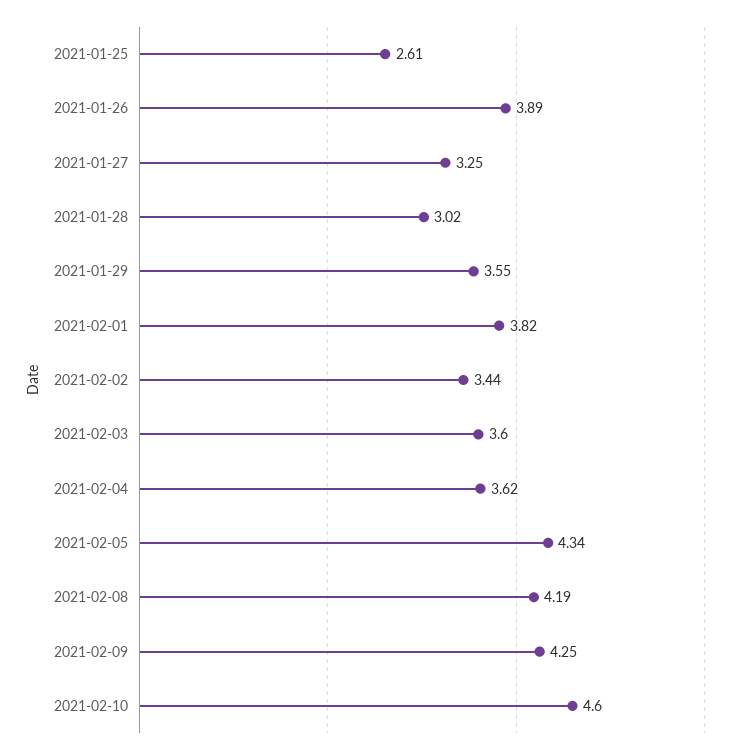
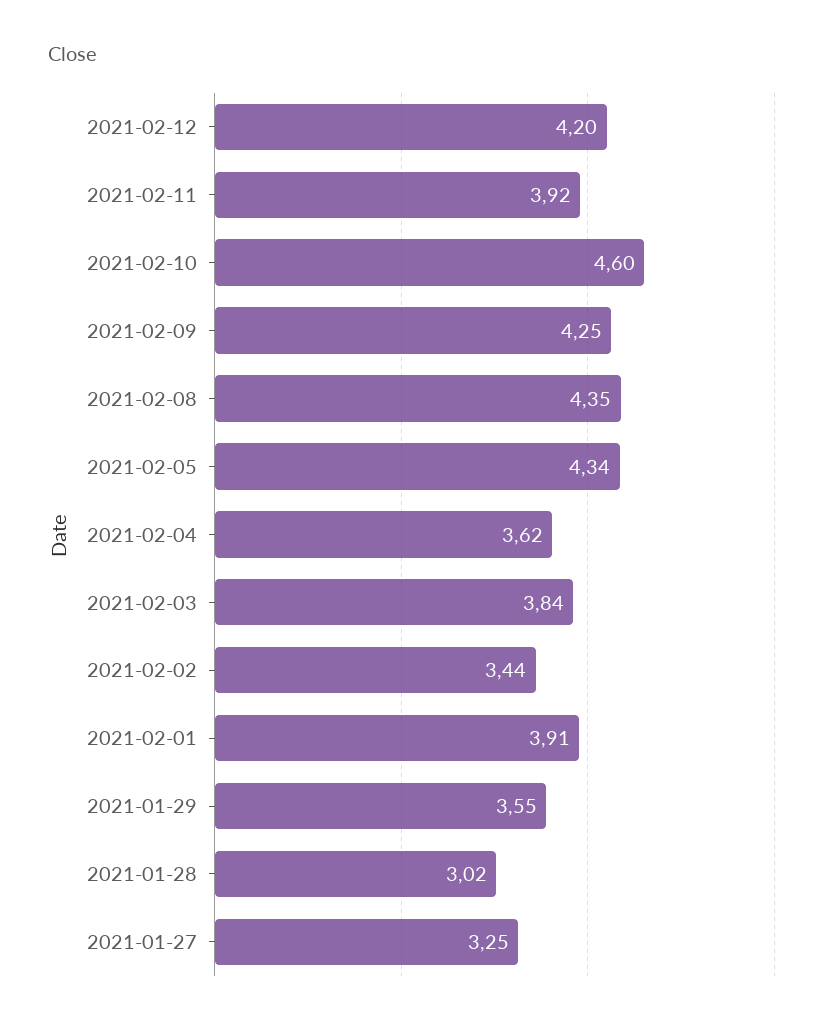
2021-01-25: 2.61 -> none
2021-01-26: 3.89 -> none
2021-02-01: 3.82 -> 3.91
2021-02-03: 3.6 -> 3.84
2021-02-08: 4.19 -> 4.35
2021-02-12: none -> 4.2
2021-02-11: none -> 3.92

